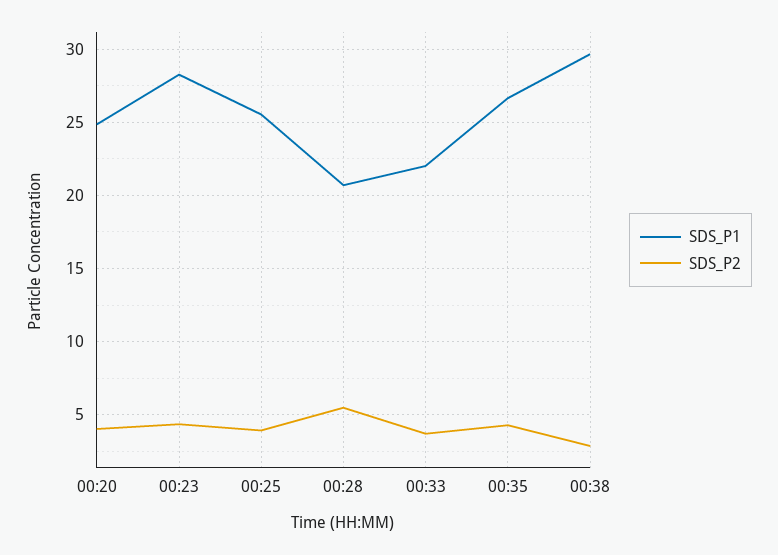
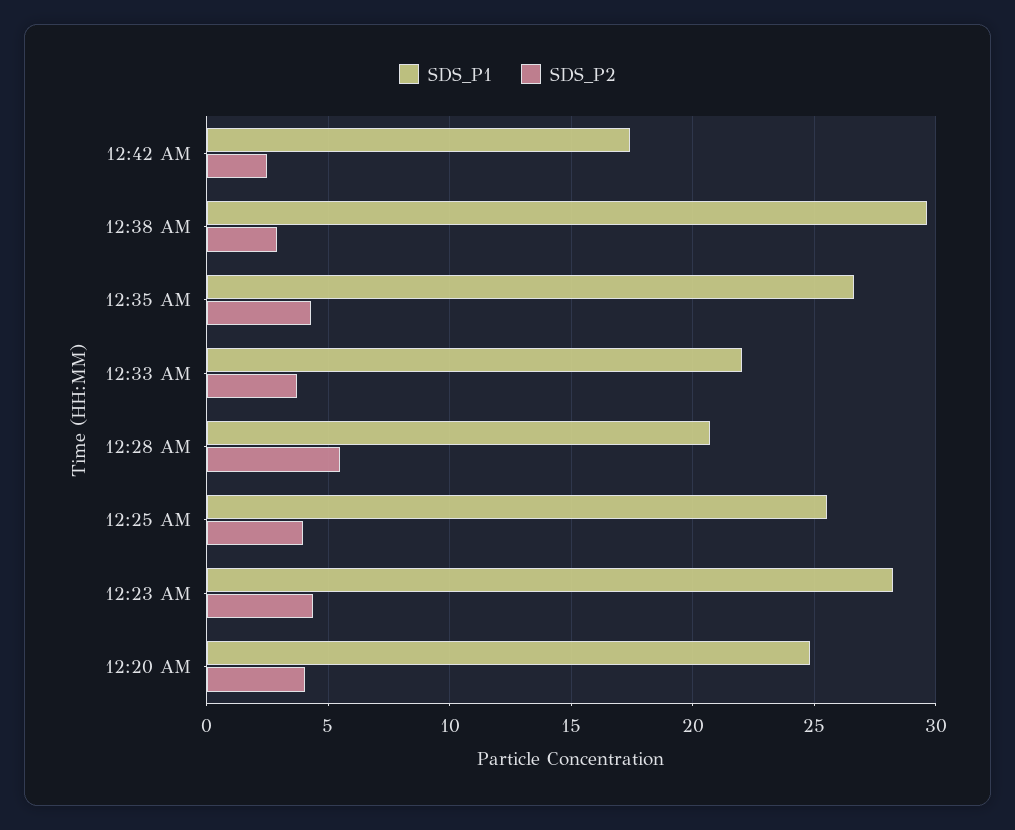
SDS_P1, 12:42 AM: none -> 17.5
SDS_P2, 12:42 AM: none -> 2.5

